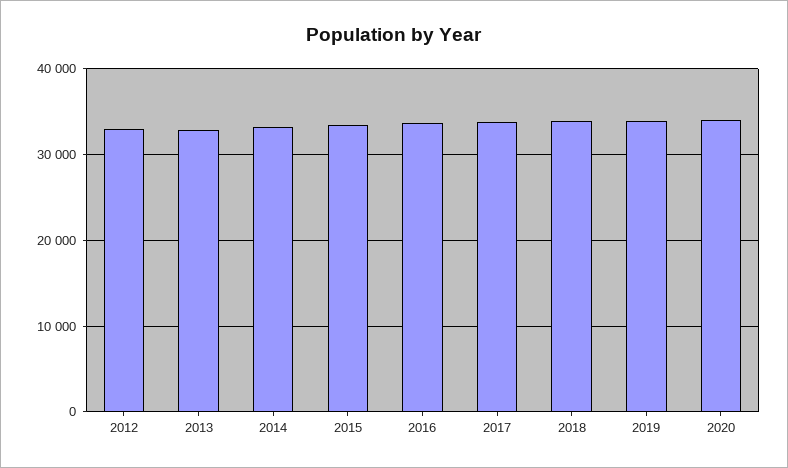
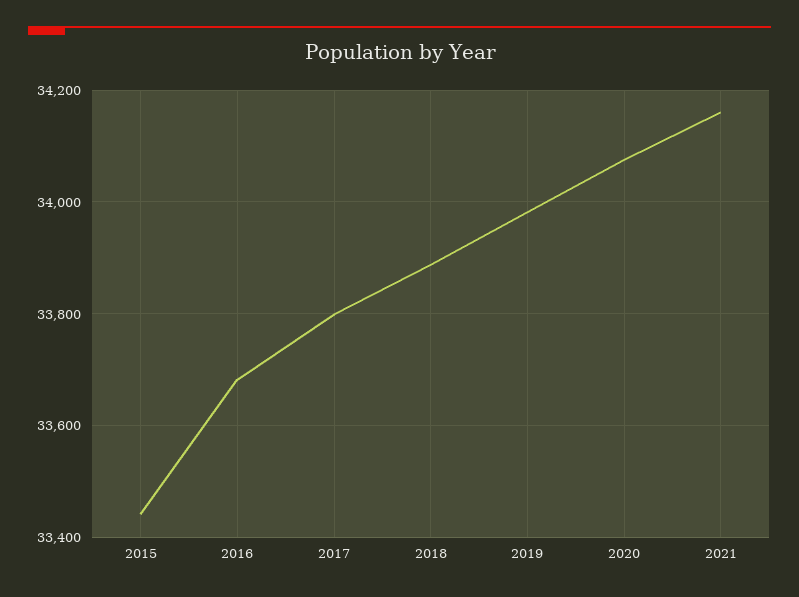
2012: 33000 -> none
2013: 33000 -> none
2014: 33000 -> none
2021: none -> 34160

